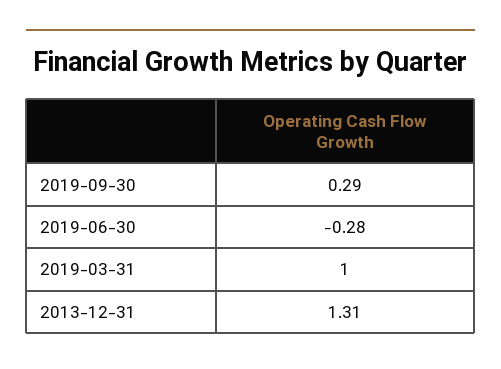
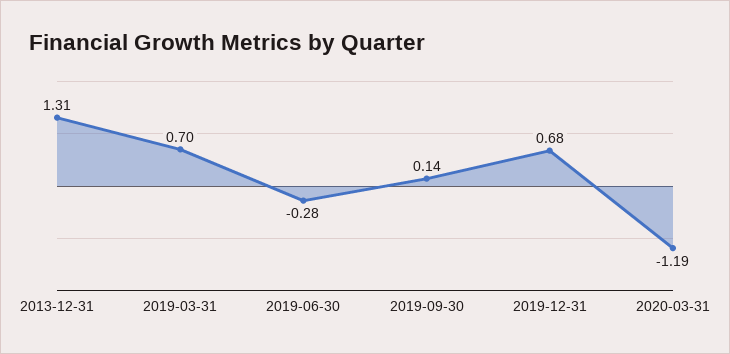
2019-09-30: 0.29 -> 0.14
2019-03-31: 1 -> 0.7
2019-12-31: none -> 0.68
2020-03-31: none -> -1.19

